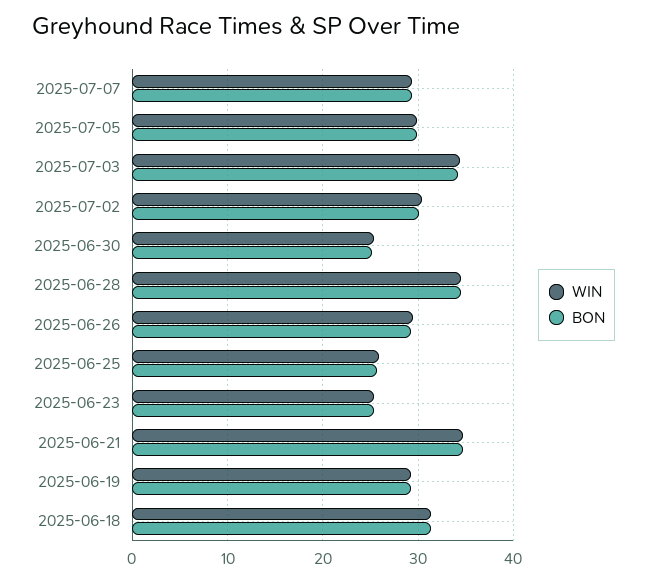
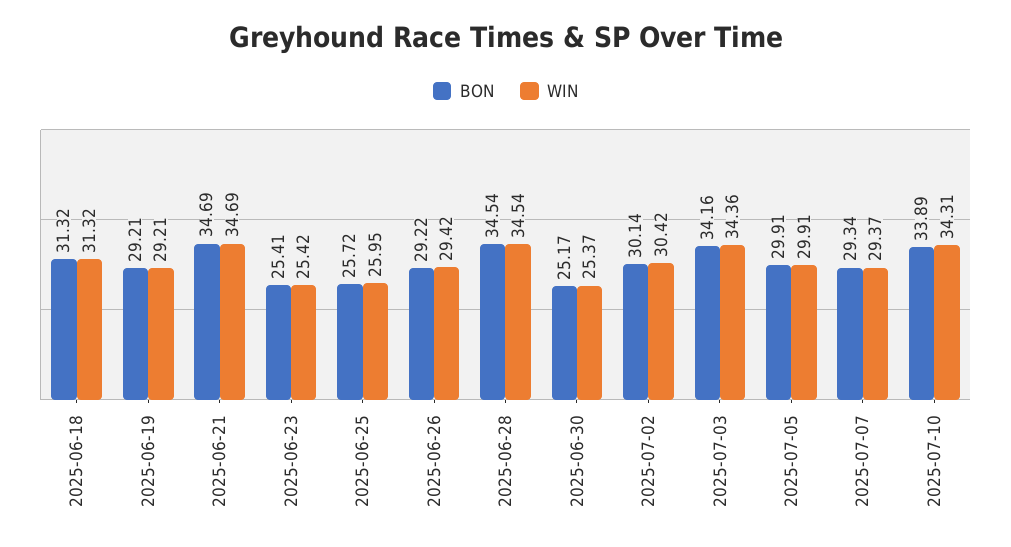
BON, 2025-07-10: none -> 33.89
WIN, 2025-07-10: none -> 34.31

